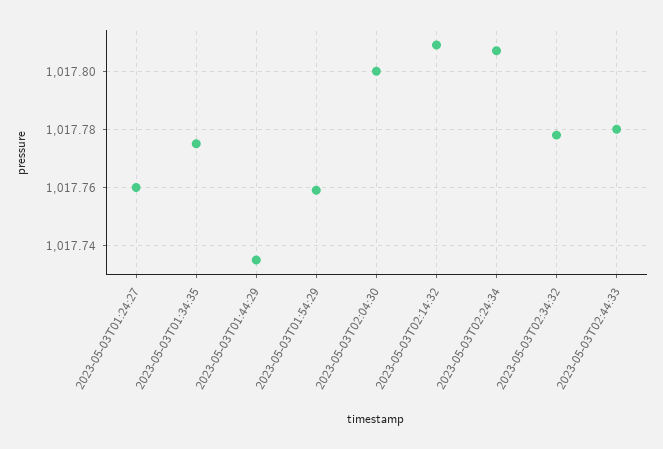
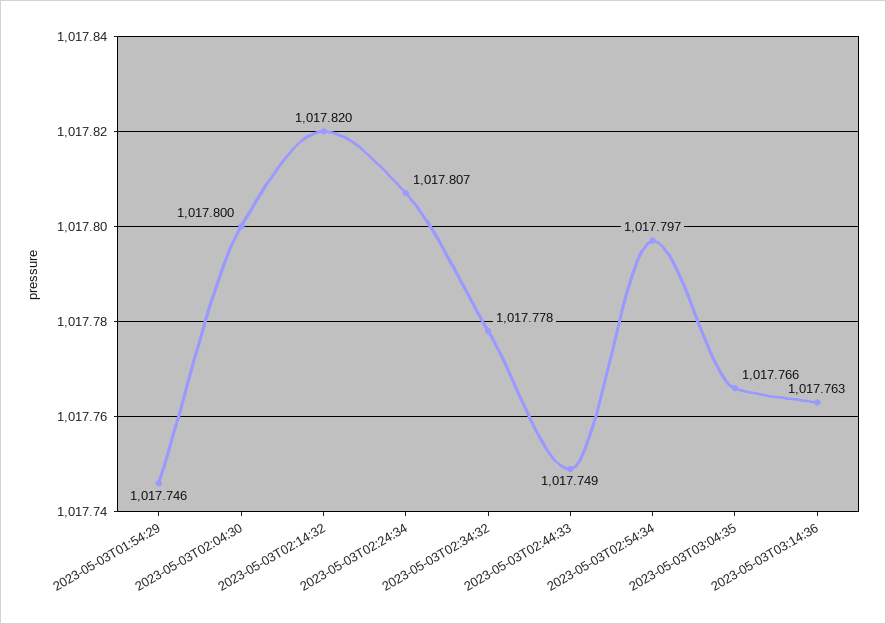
2023-05-03T01:24:27: 1017.76 -> none
2023-05-03T01:34:35: 1017.775 -> none
2023-05-03T01:44:29: 1017.735 -> none
2023-05-03T01:54:29: 1017.76 -> 1017.746
2023-05-03T02:14:32: 1017.81 -> 1017.82
2023-05-03T02:44:33: 1017.78 -> 1017.749
2023-05-03T02:54:34: none -> 1017.797
2023-05-03T03:04:35: none -> 1017.766
2023-05-03T03:14:36: none -> 1017.763

